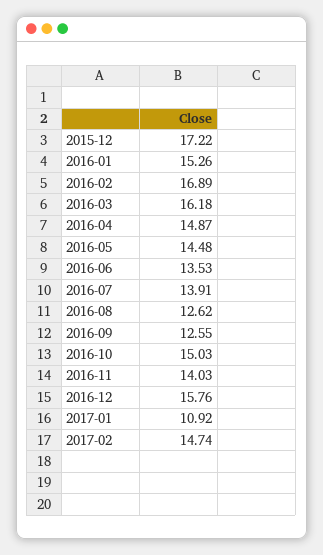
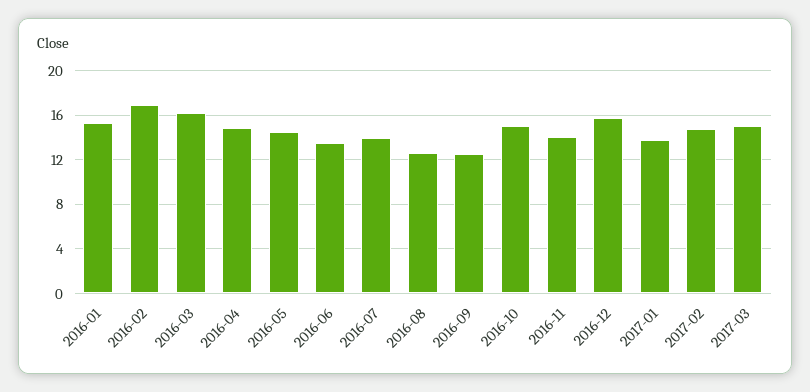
2015-12: 17.22 -> none
2017-01: 10.92 -> 14
2017-03: none -> 15

